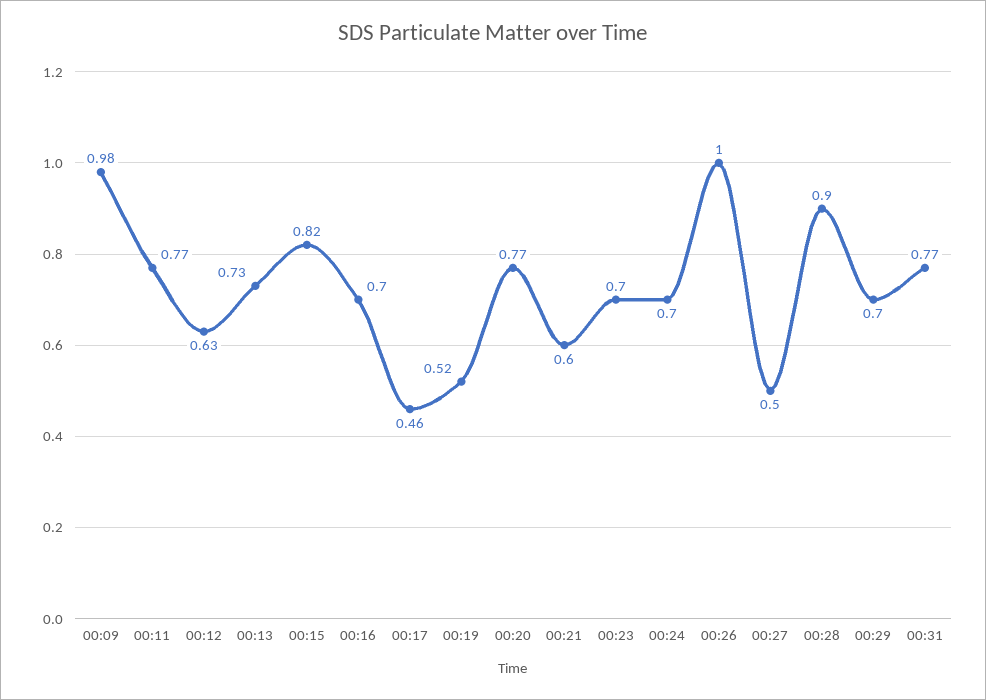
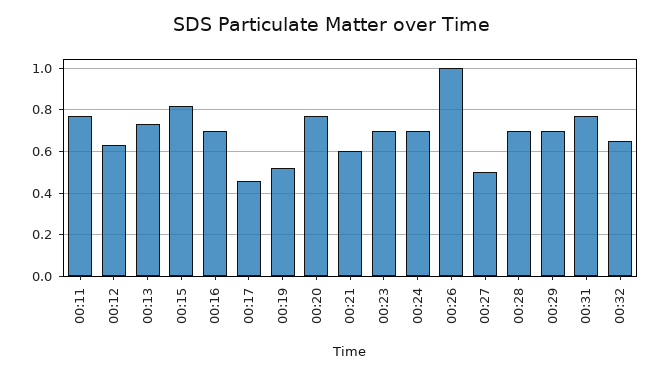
00:09: 0.98 -> none
00:28: 0.9 -> 0.7
00:32: none -> 0.65

